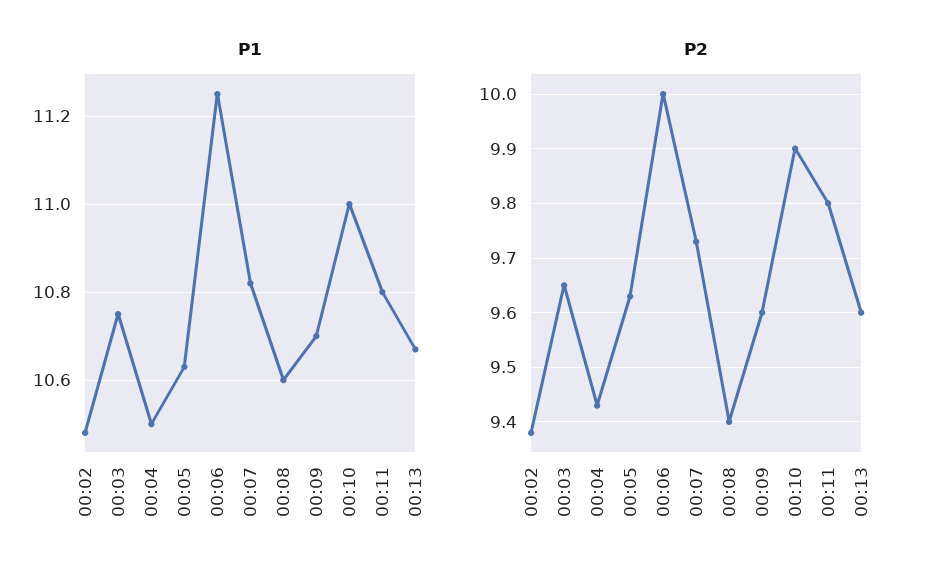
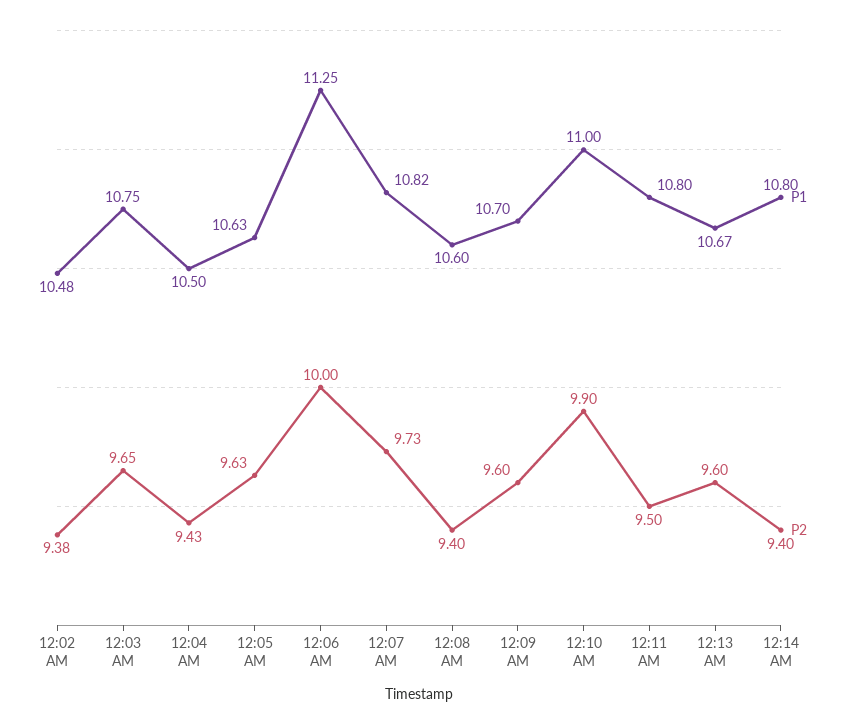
P2, 00:11: 9.8 -> 9.5
P1, 12:14 AM: none -> 10.8
P2, 12:14 AM: none -> 9.4

